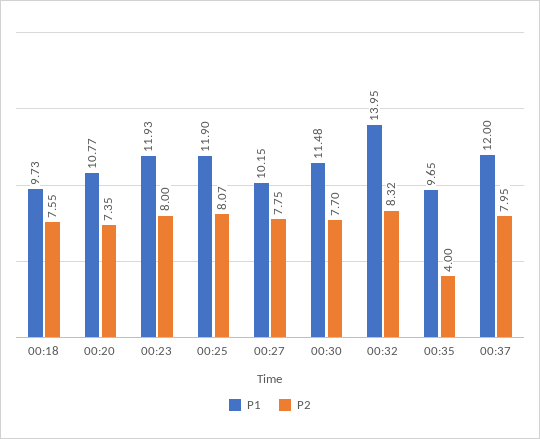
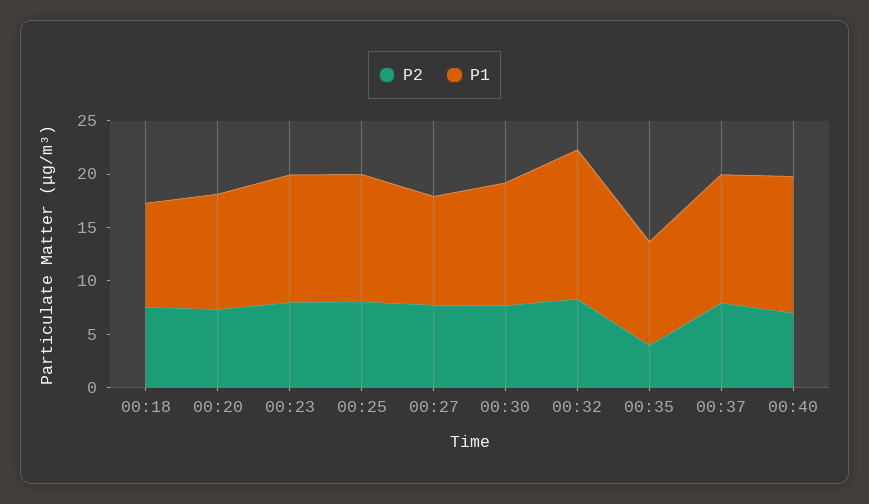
P2, 00:40: none -> 7
P1, 00:40: none -> 13

